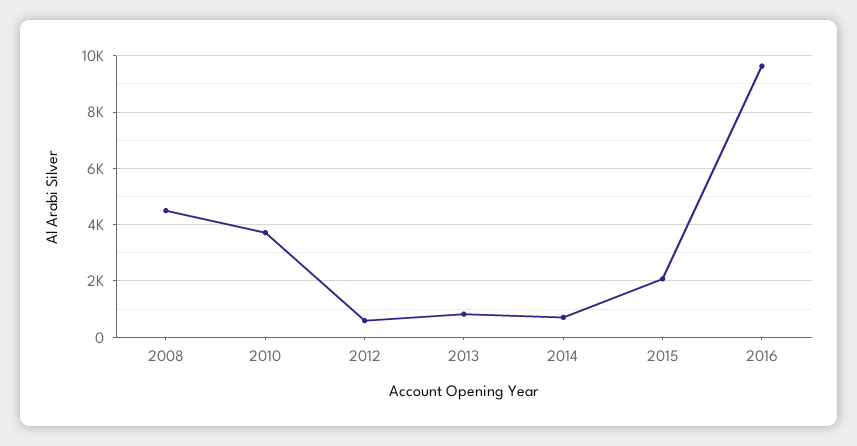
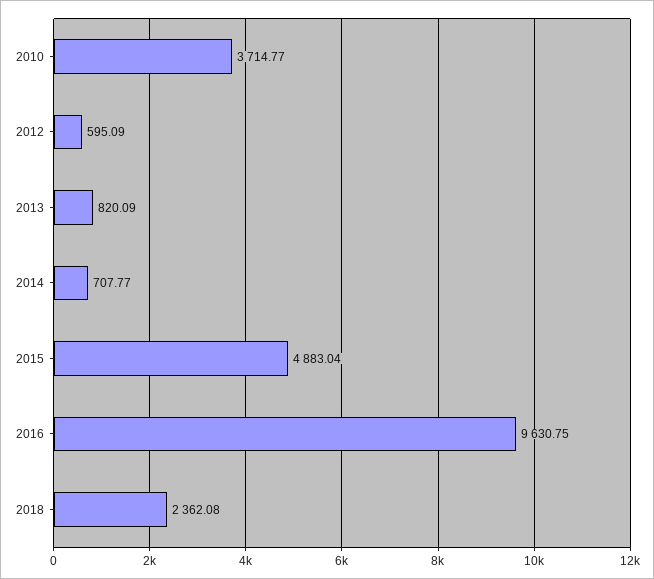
2008: 4500 -> none
2015: 2000 -> 4883.04
2018: none -> 2362.08

